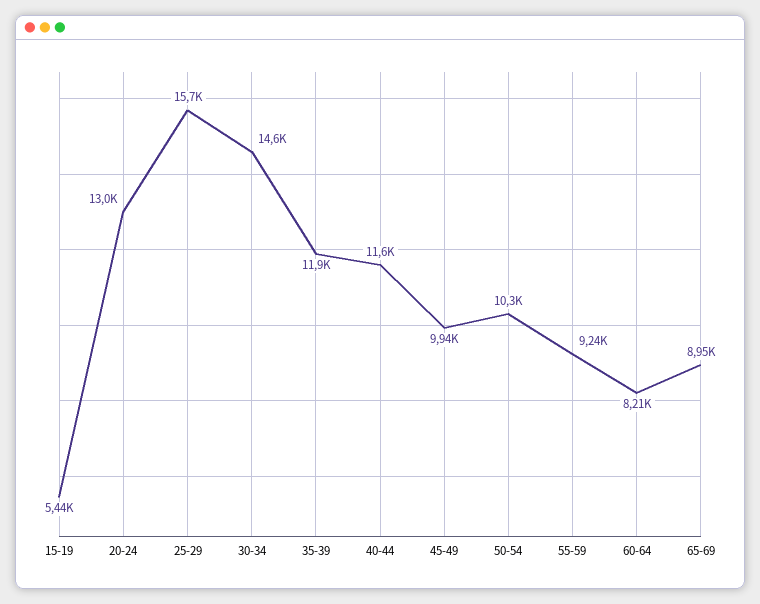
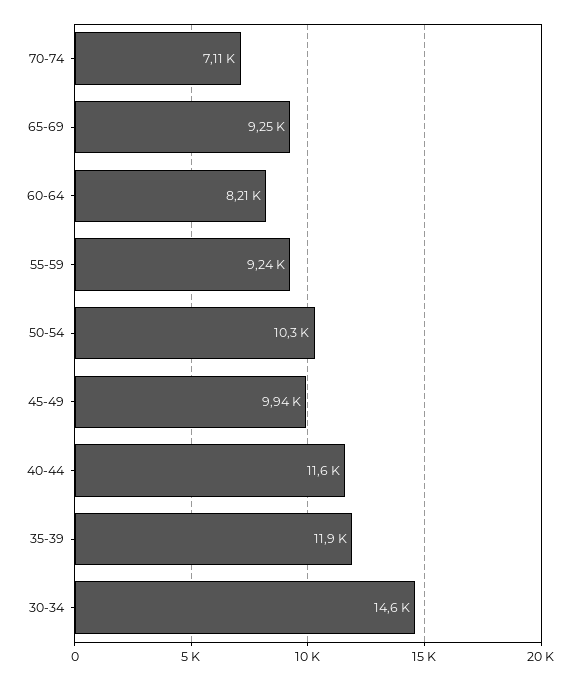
15-19: 5440 -> none
20-24: 13000 -> none
25-29: 15700 -> none
65-69: 8950 -> 9250
70-74: none -> 7110

